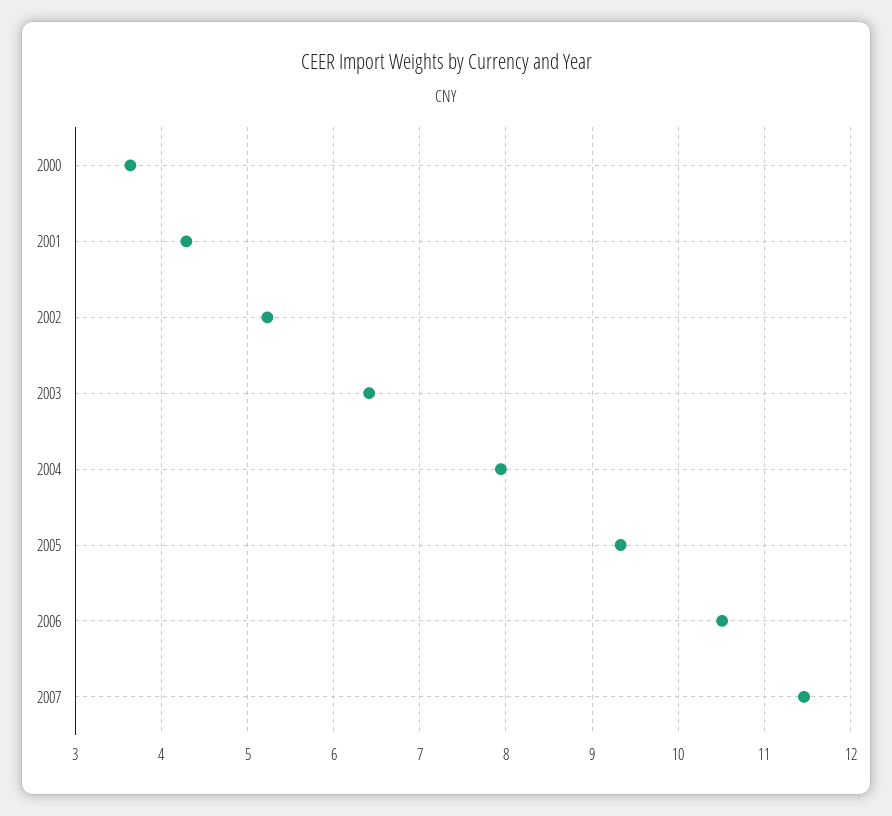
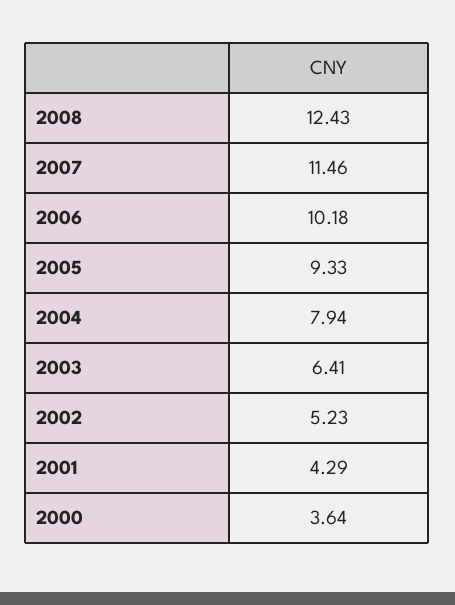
2006: 10.5 -> 10.18
2008: none -> 12.43

